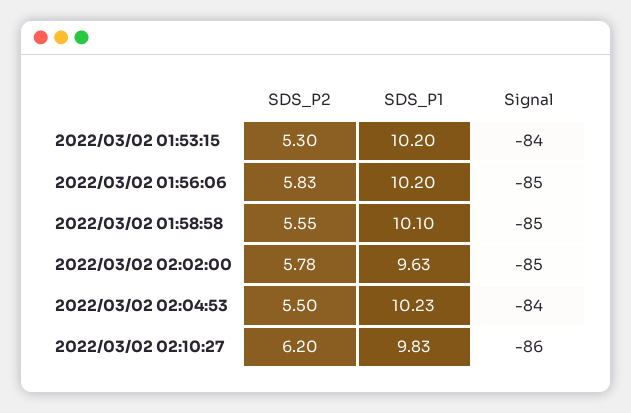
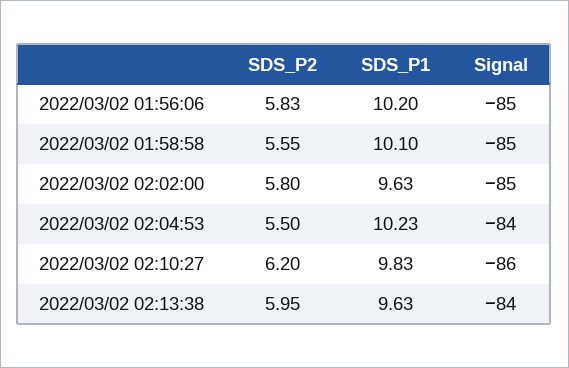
SDS_P2, 2022/03/02 01:53:15: 5.3 -> none
SDS_P1, 2022/03/02 01:53:15: 10.2 -> none
Signal, 2022/03/02 01:53:15: -84 -> none
SDS_P2, 2022/03/02 02:02:00: 5.78 -> 5.8
SDS_P2, 2022/03/02 02:13:38: none -> 5.95
SDS_P1, 2022/03/02 02:13:38: none -> 9.63
Signal, 2022/03/02 02:13:38: none -> -84

